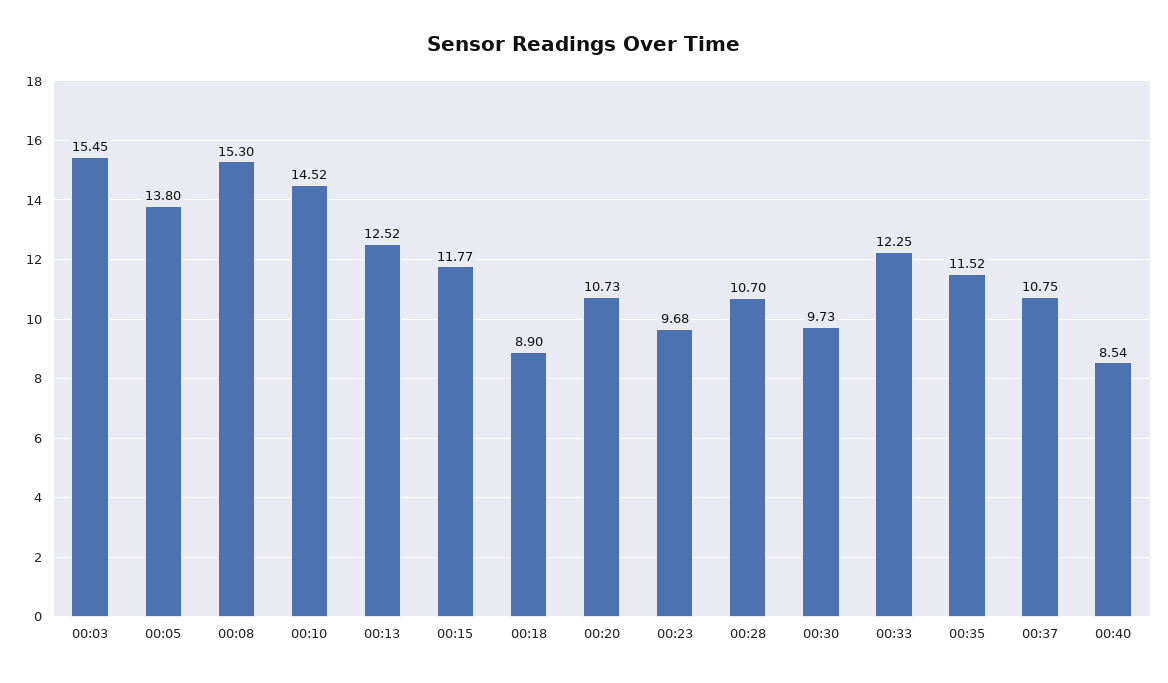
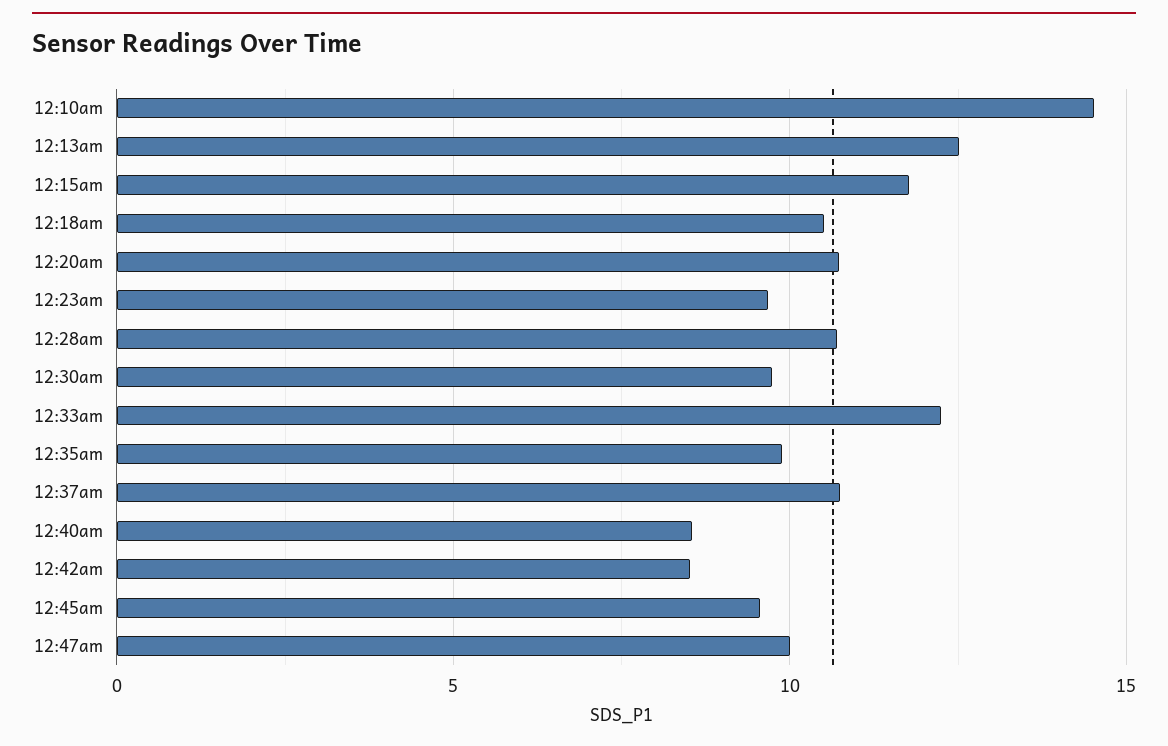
00:03: 15.45 -> none
00:05: 13.8 -> none
00:08: 15.3 -> none
00:18: 8.9 -> 10.5
00:35: 11.52 -> 10
12:42am: none -> 8.5
12:45am: none -> 9.5
12:47am: none -> 10

